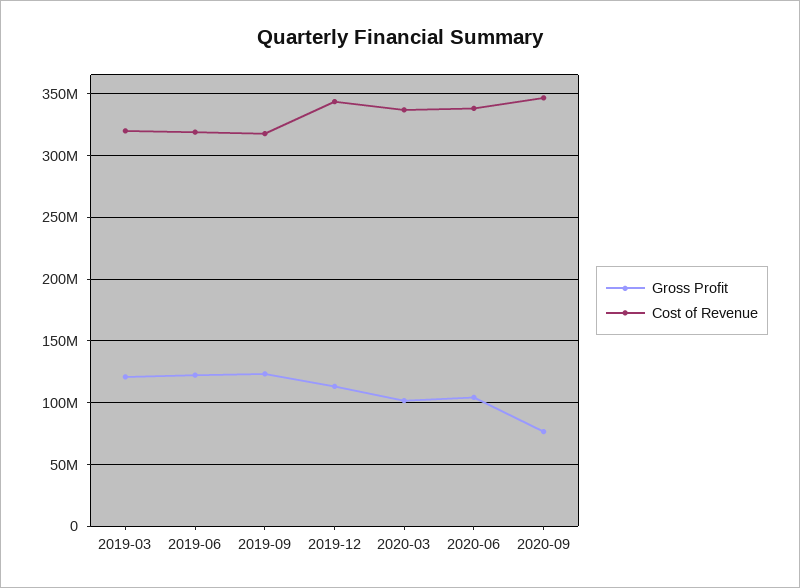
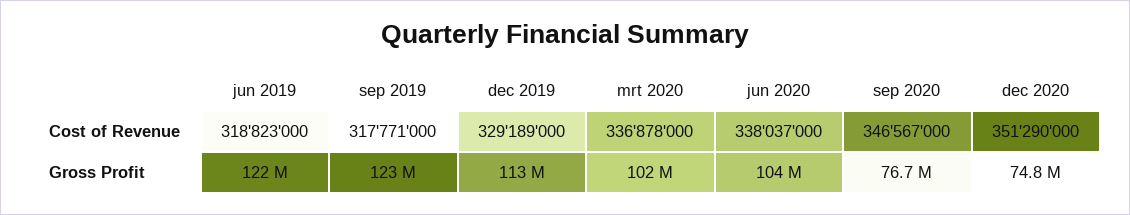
Gross Profit, 2019-03: 120000000 -> none
Cost of Revenue, 2019-03: 320000000 -> none
Cost of Revenue, 2019-12: 345000000 -> 329189000
Cost of Revenue, dec 2020: none -> 351290000
Gross Profit, dec 2020: none -> 74800000

